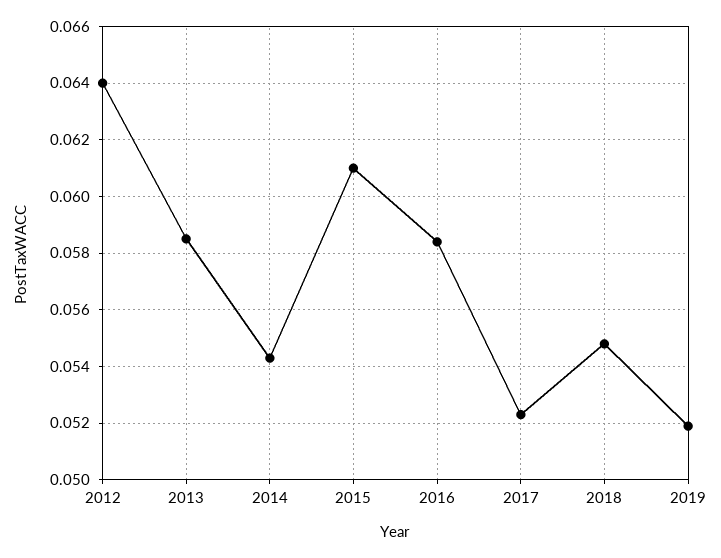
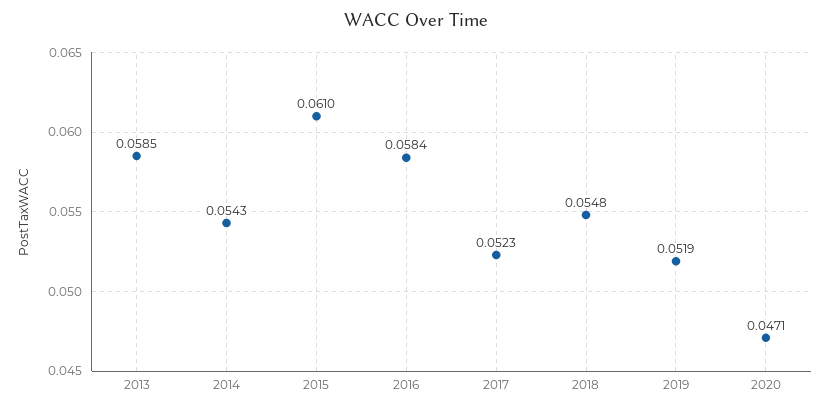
2012: 0.064 -> none
2020: none -> 0.0471

